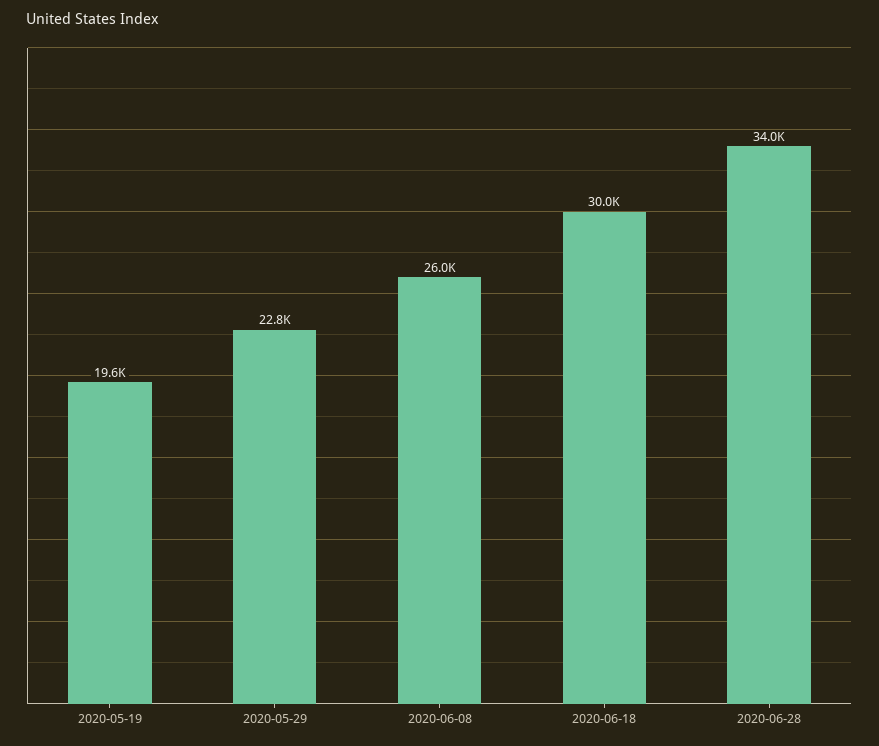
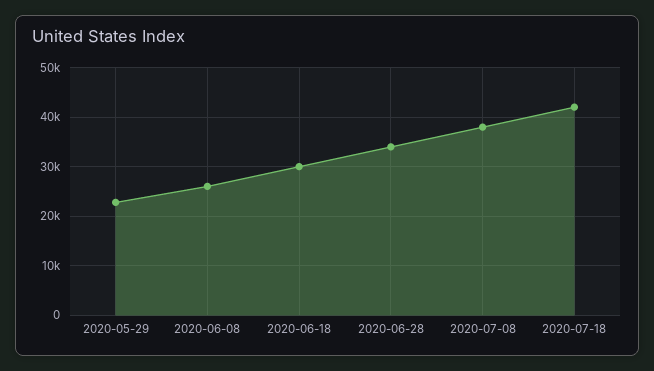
2020-05-19: 19600 -> none
2020-07-08: none -> 38000
2020-07-18: none -> 42000

